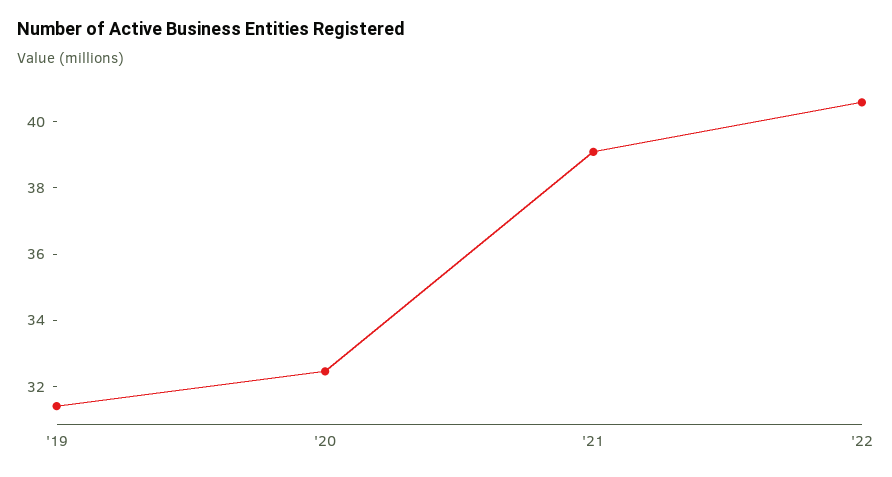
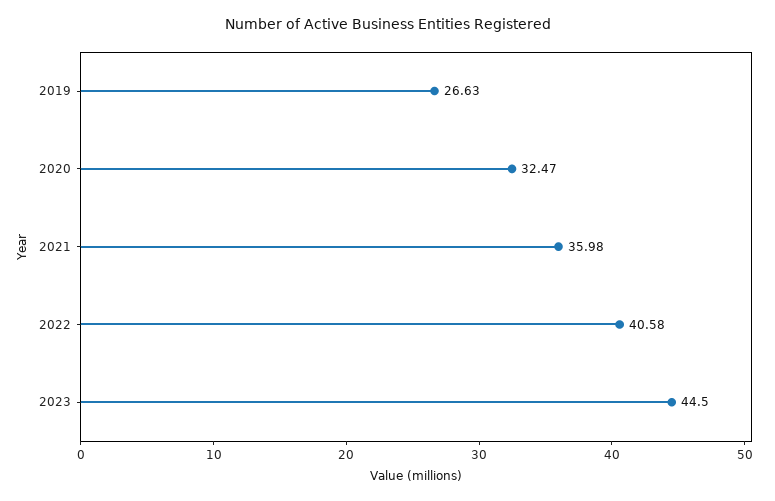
'19: 31.5 -> 26.63
'21: 39 -> 35.98
2023: none -> 44.5

